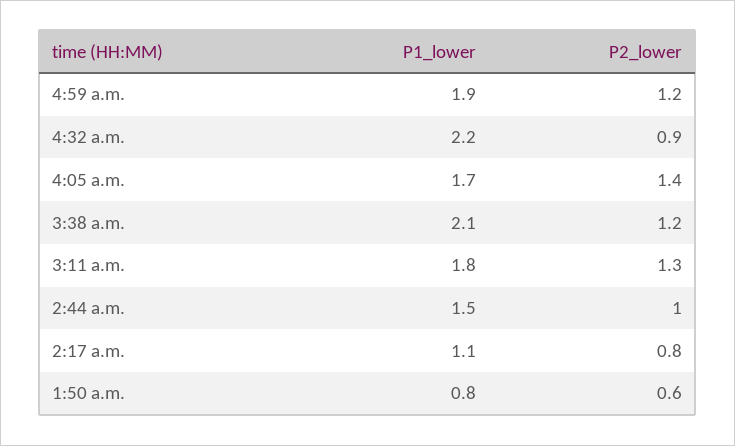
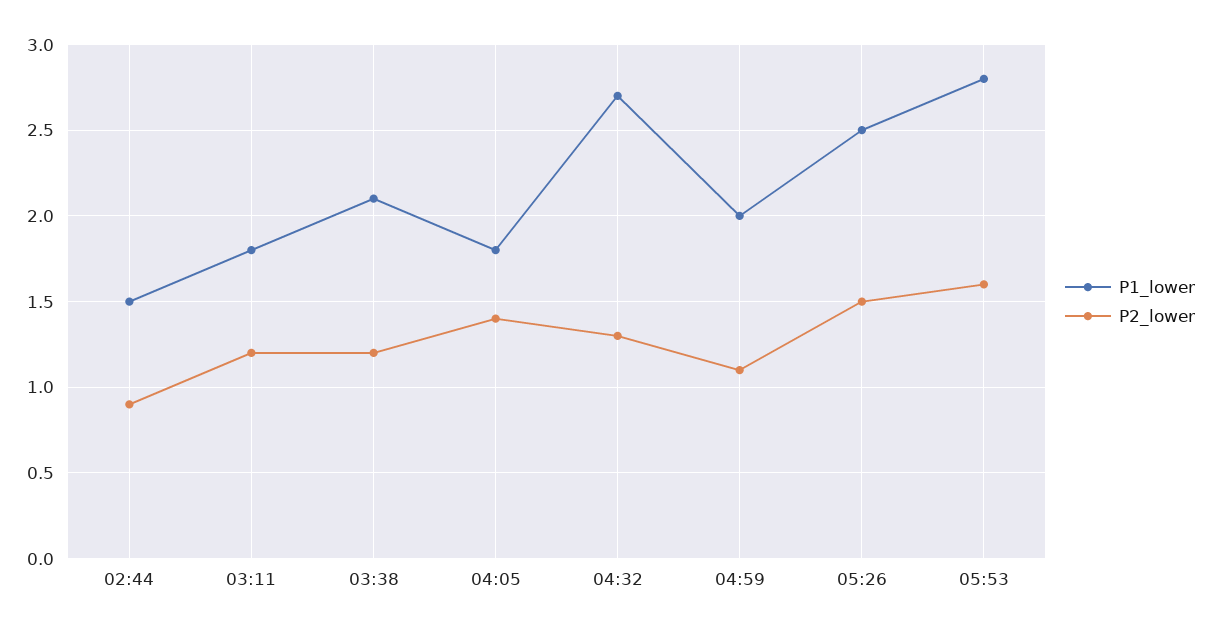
P1_lower, 4:59 a.m.: 1.9 -> 2
P2_lower, 4:59 a.m.: 1.2 -> 1.1
P1_lower, 4:32 a.m.: 2.2 -> 2.7
P2_lower, 4:32 a.m.: 0.9 -> 1.3
P1_lower, 4:05 a.m.: 1.7 -> 1.8
P2_lower, 3:11 a.m.: 1.3 -> 1.2
P2_lower, 2:44 a.m.: 1 -> 0.9
P1_lower, 2:17 a.m.: 1.1 -> none
P2_lower, 2:17 a.m.: 0.8 -> none
P1_lower, 1:50 a.m.: 0.8 -> none
P2_lower, 1:50 a.m.: 0.6 -> none
P1_lower, 05:26: none -> 2.5
P2_lower, 05:26: none -> 1.5
P1_lower, 05:53: none -> 2.8
P2_lower, 05:53: none -> 1.6

